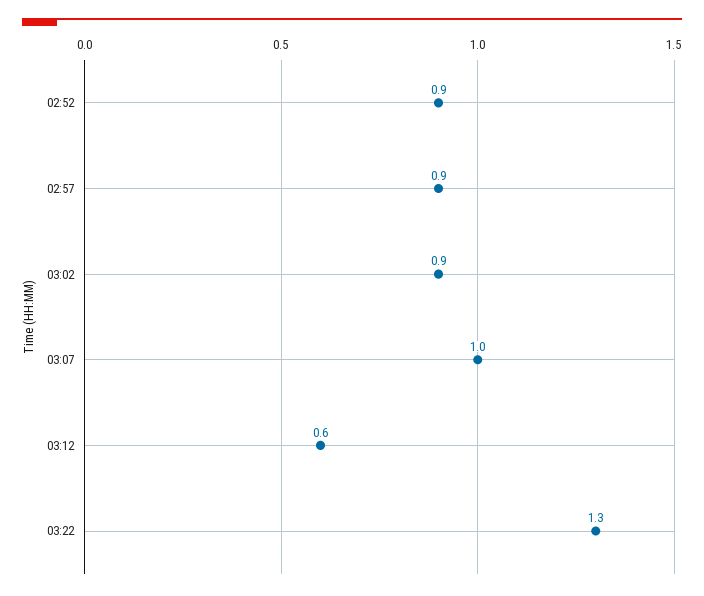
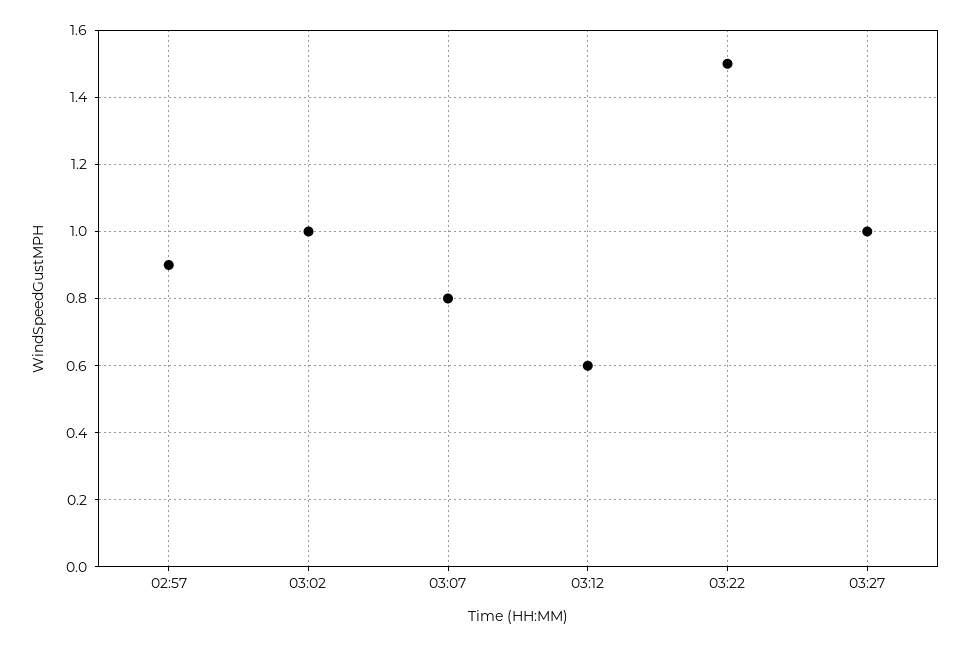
02:52: 0.9 -> none
03:02: 0.9 -> 1
03:07: 1 -> 0.8
03:22: 1.3 -> 1.5
03:27: none -> 1

